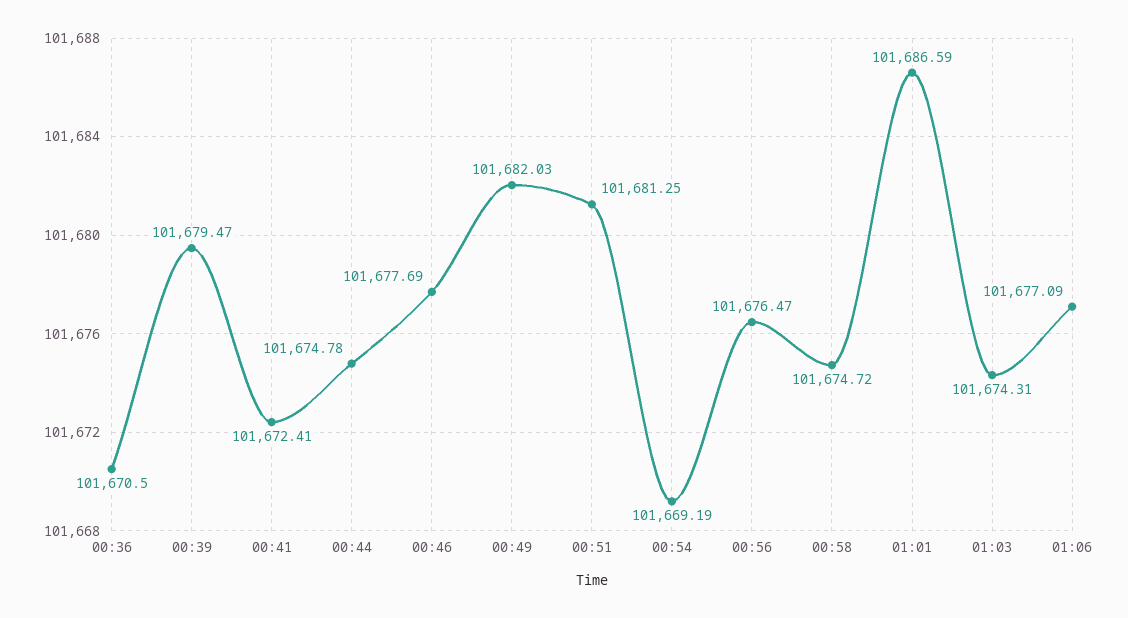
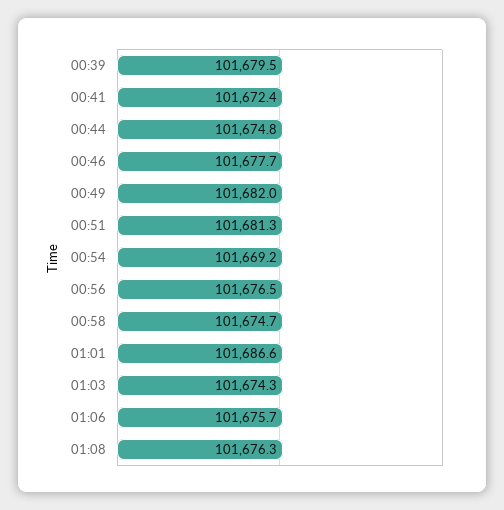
00:36: 101670.5 -> none
01:06: 101677.09 -> 101675.7
01:08: none -> 101676.3

